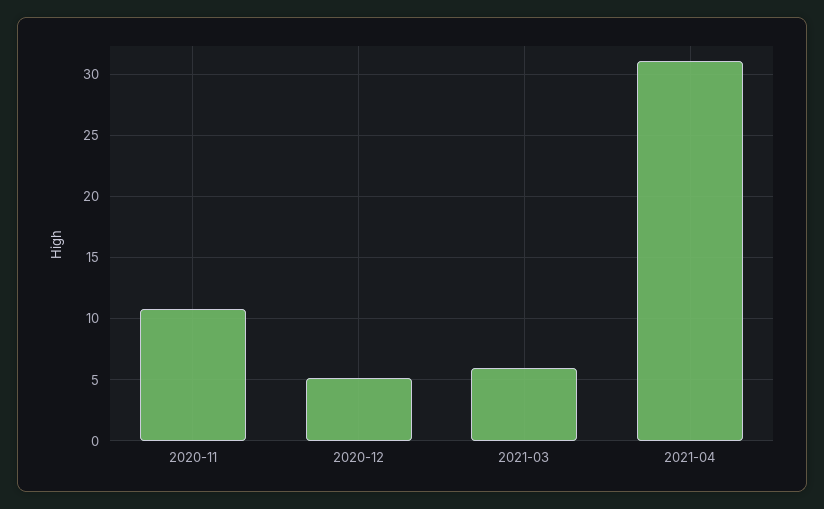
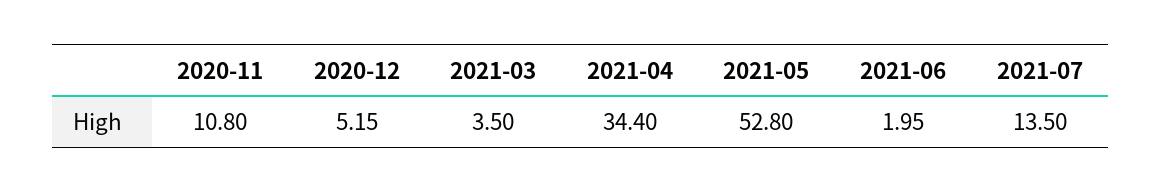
2021-03: 6 -> 3.5
2021-04: 31 -> 34.4
2021-05: none -> 52.8
2021-06: none -> 1.95
2021-07: none -> 13.5

